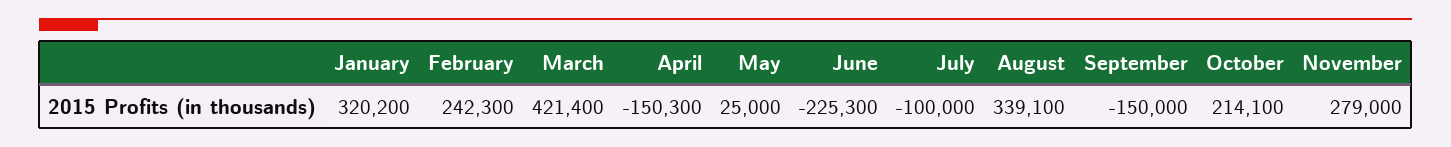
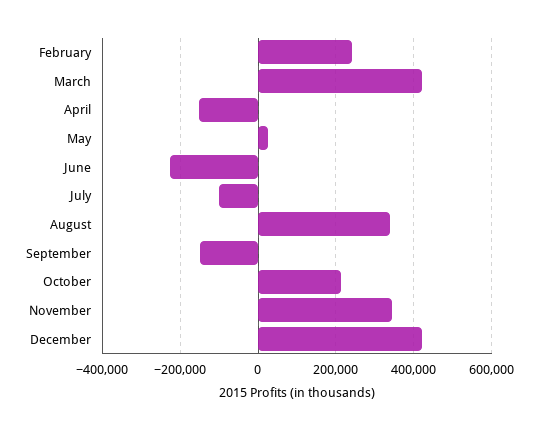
January: 320200 -> none
November: 279000 -> 340000
December: none -> 420000

